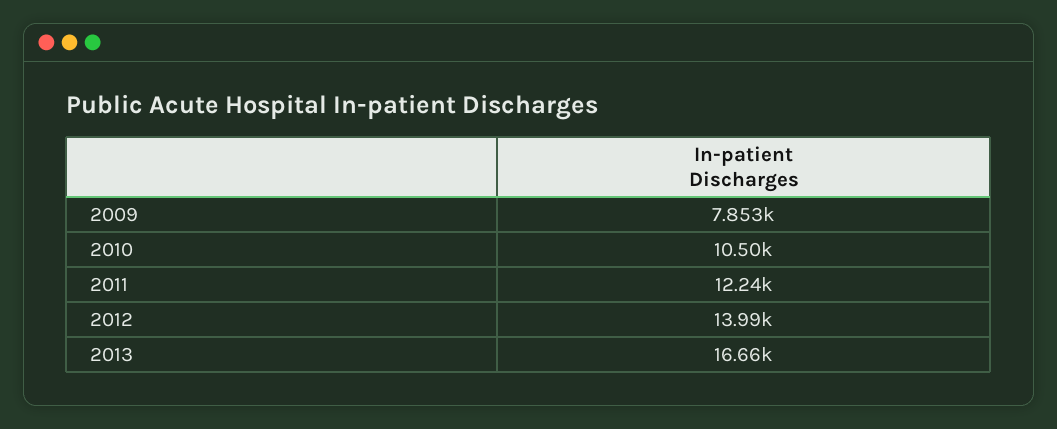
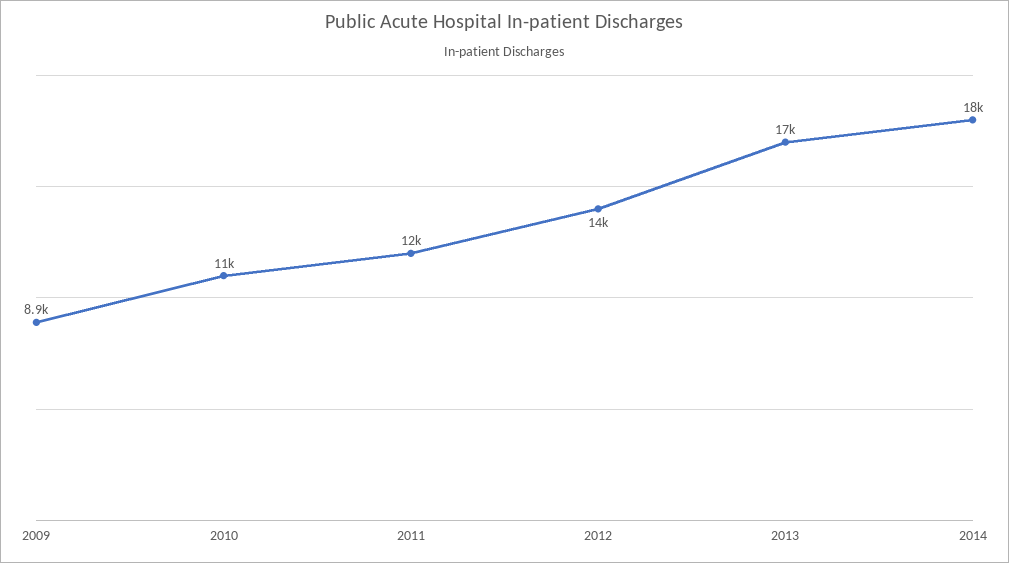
2009: 7853 -> 8900
2014: none -> 18000

